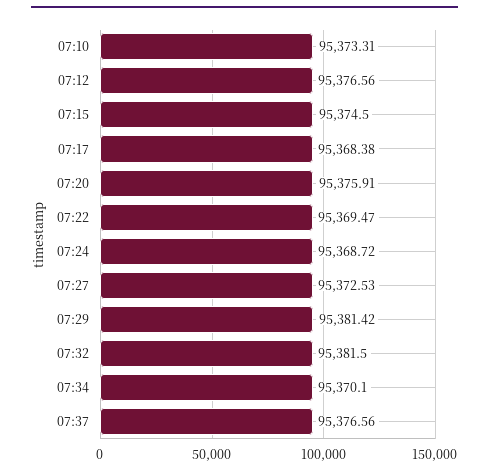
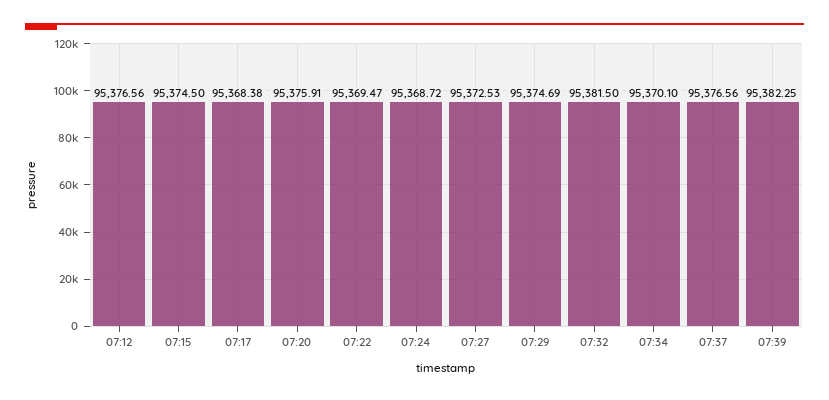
07:10: 95373.31 -> none
07:29: 95381.42 -> 95374.69
07:39: none -> 95382.25

